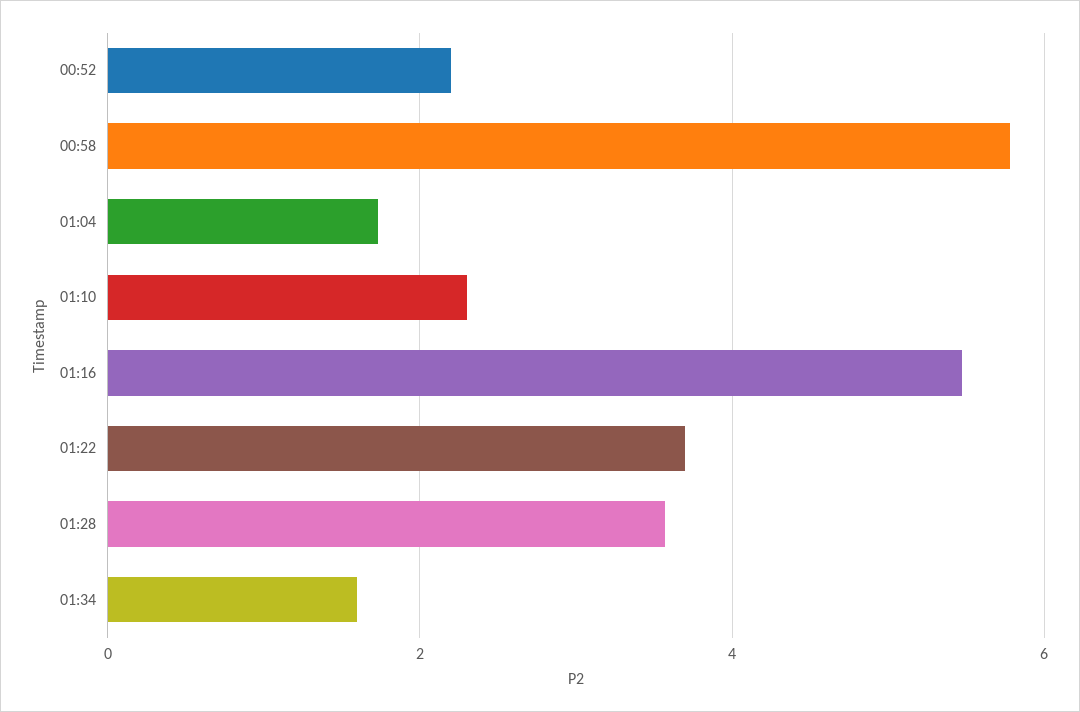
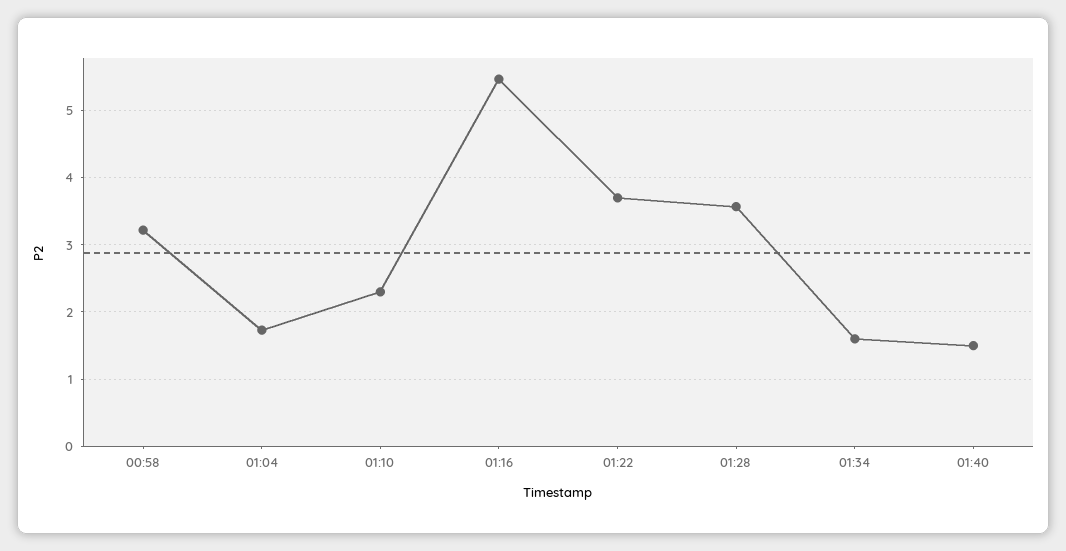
00:52: 2.2 -> none
00:58: 5.8 -> 3.2
01:40: none -> 1.5

